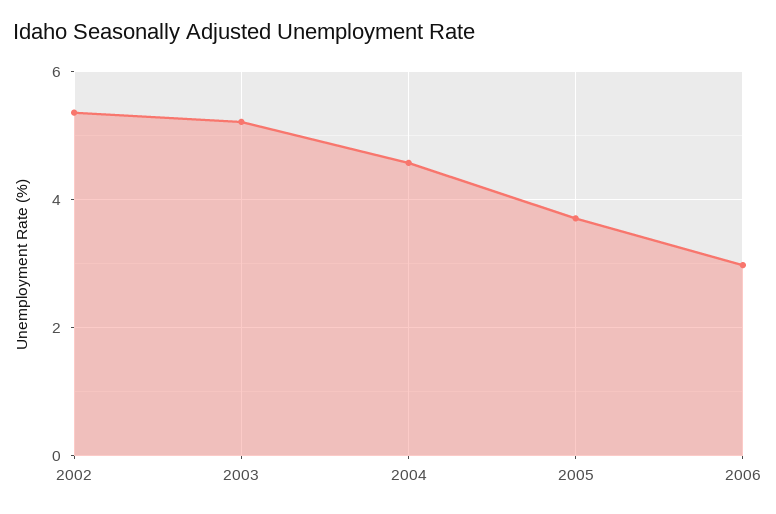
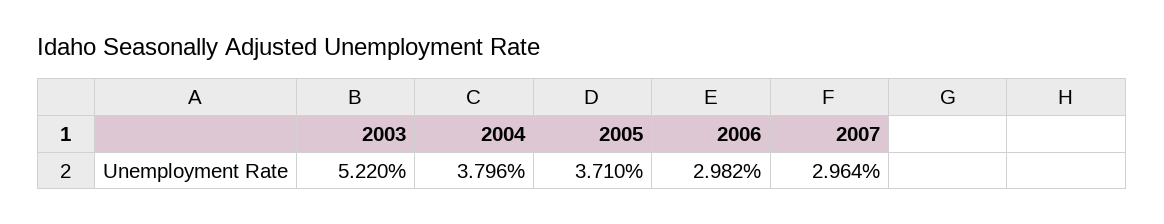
2002: 5.4 -> none
2004: 4.6 -> 3.796
2007: none -> 2.964

